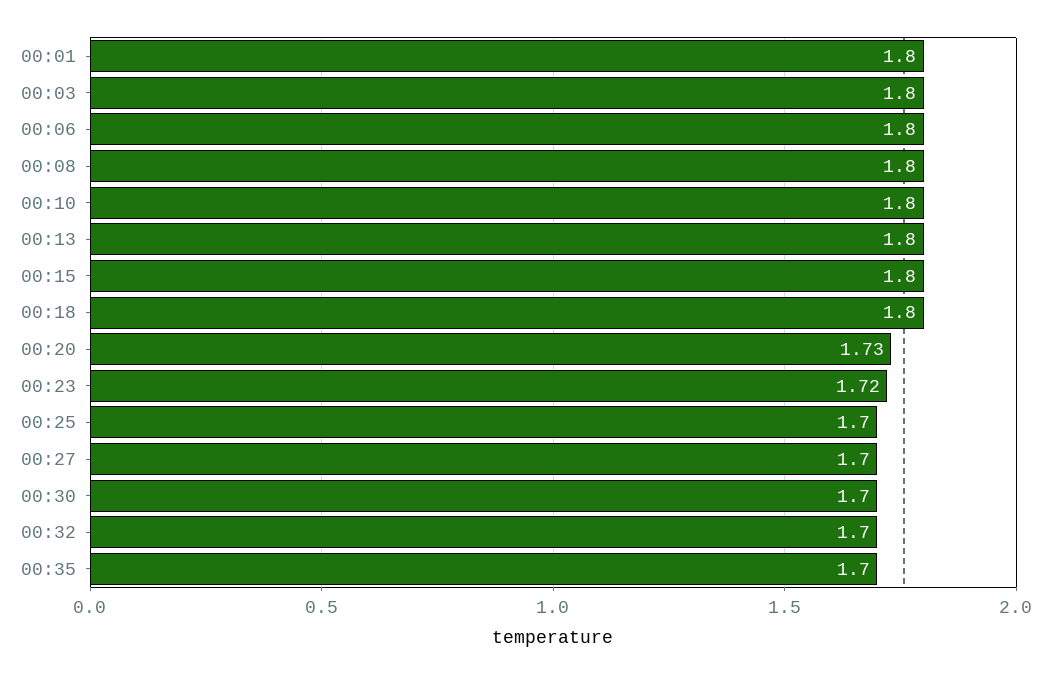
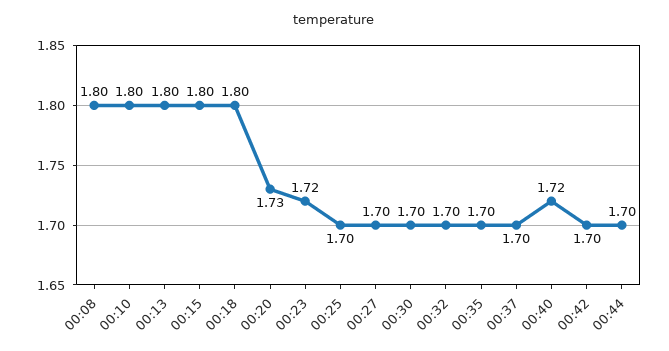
00:01: 1.8 -> none
00:03: 1.8 -> none
00:06: 1.8 -> none
00:37: none -> 1.7
00:40: none -> 1.72
00:42: none -> 1.7
00:44: none -> 1.7

